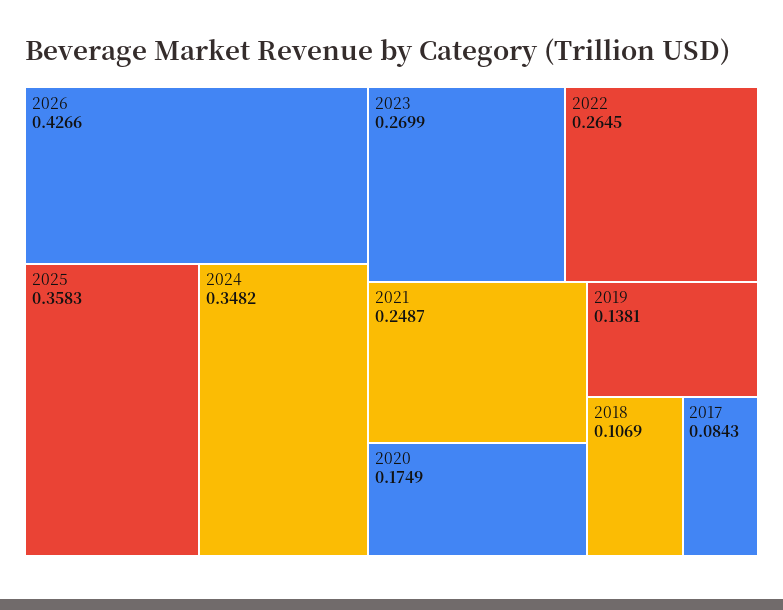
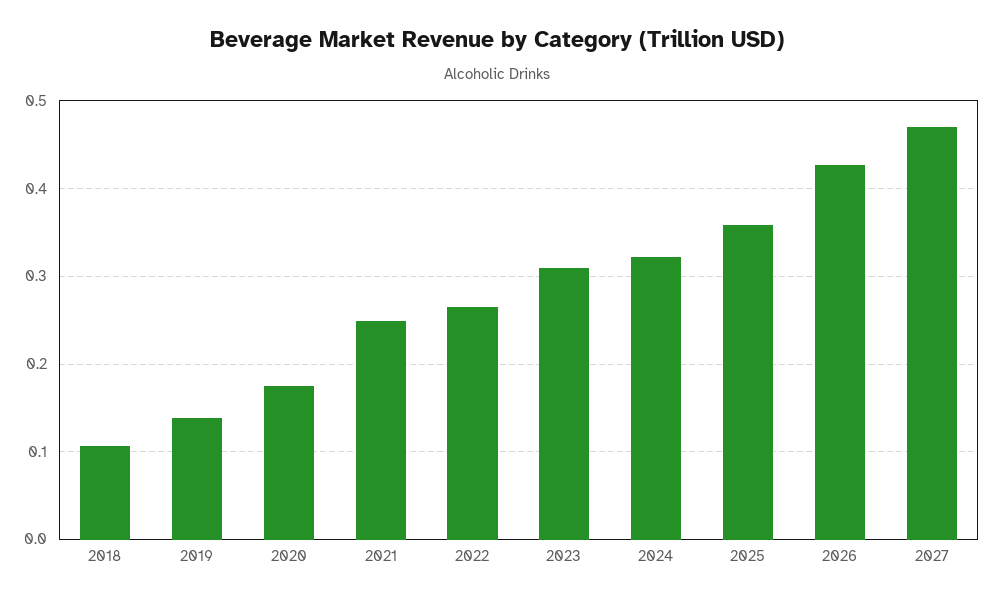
2024: 0.3482 -> 0.32
2023: 0.2699 -> 0.31
2017: 0.0843 -> none
2027: none -> 0.47

